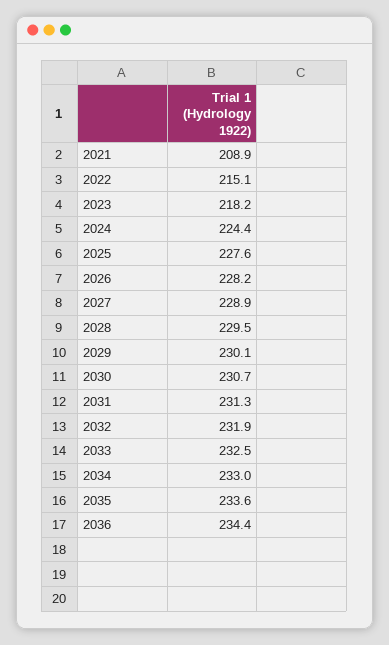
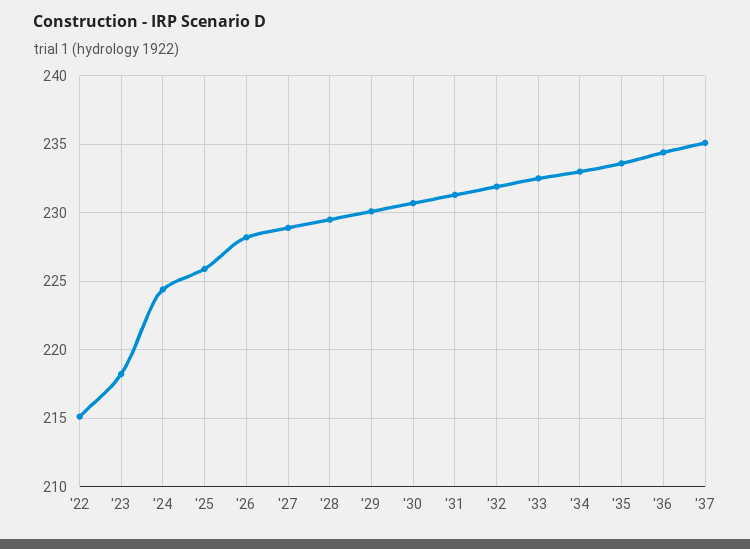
2021: 208.9 -> none
2025: 227.6 -> 226
'37: none -> 235

